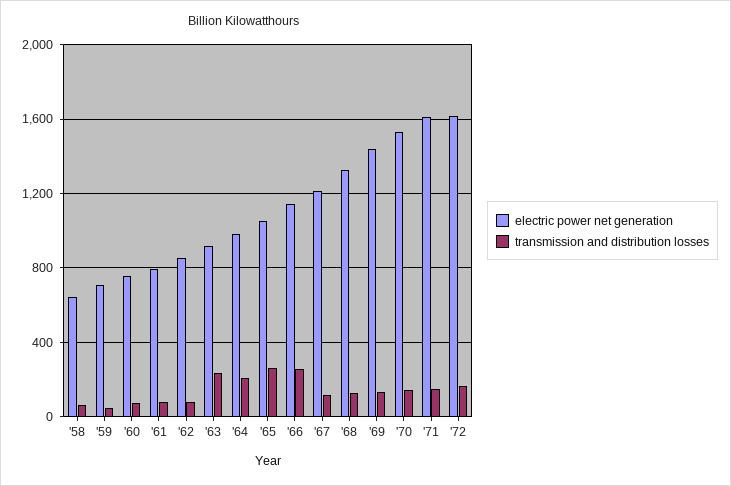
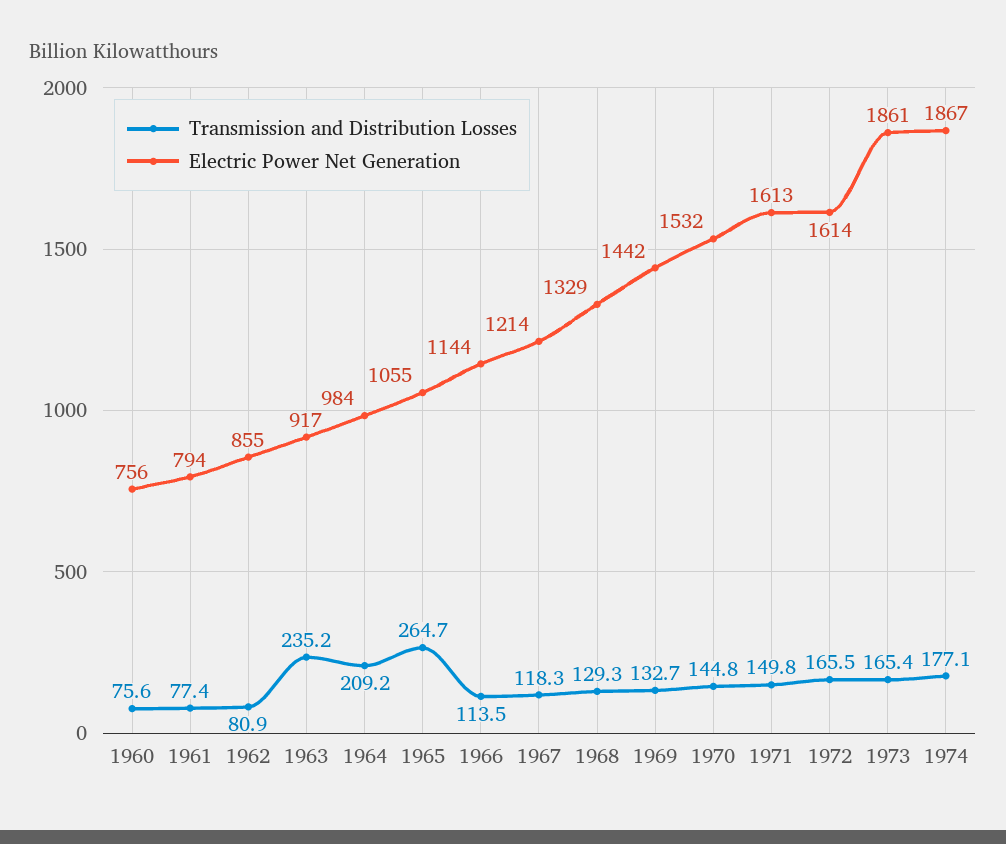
electric power net generation, '58: 650 -> none
transmission and distribution losses, '58: 50 -> none
electric power net generation, '59: 700 -> none
transmission and distribution losses, '59: 50 -> none
transmission and distribution losses, '66: 250 -> 113.5
transmission and distribution losses, 1973: none -> 165.4
electric power net generation, 1973: none -> 1861
transmission and distribution losses, 1974: none -> 177.1
electric power net generation, 1974: none -> 1867

